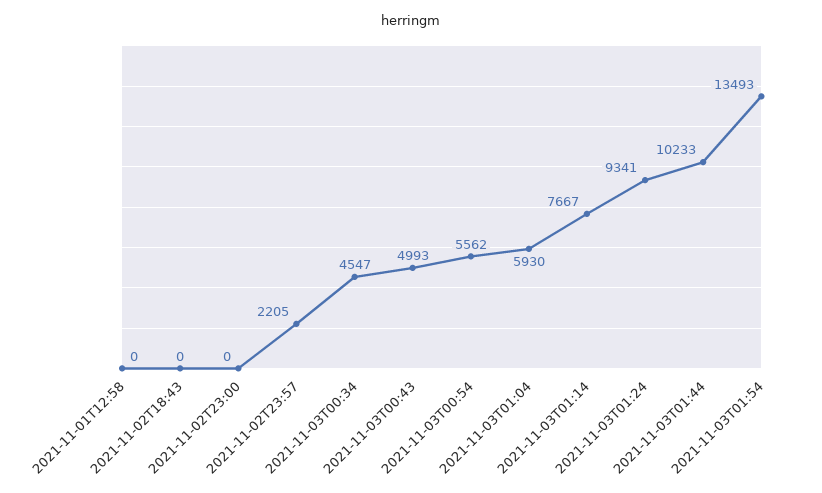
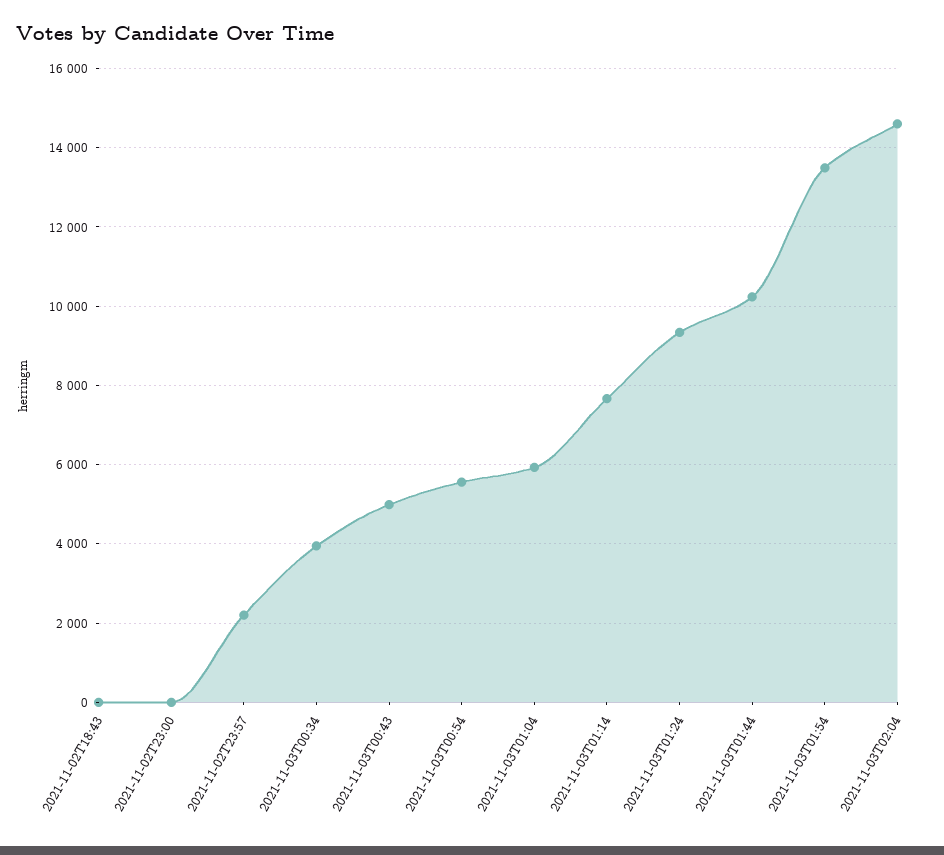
2021-11-01T12:58: 0 -> none
2021-11-03T00:34: 4547 -> 4000
2021-11-03T02:04: none -> 14600

